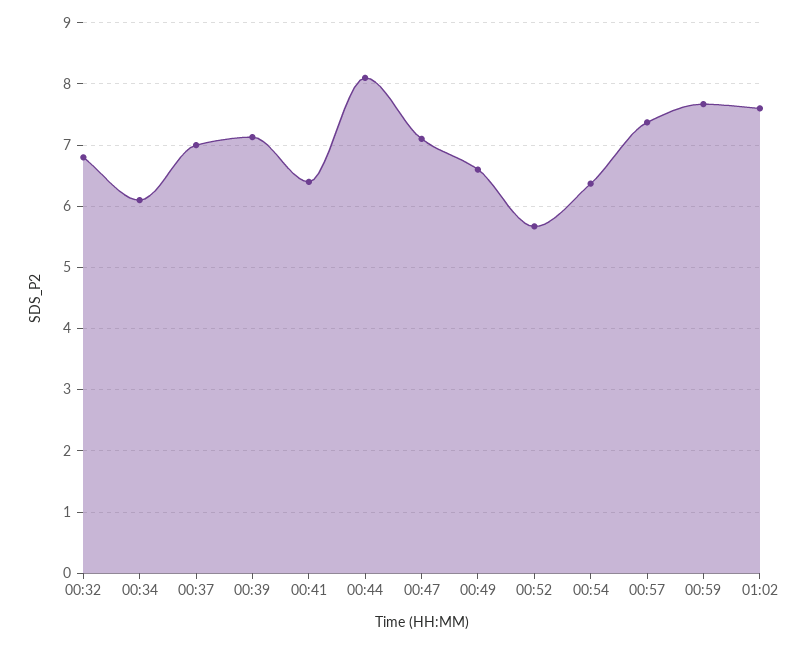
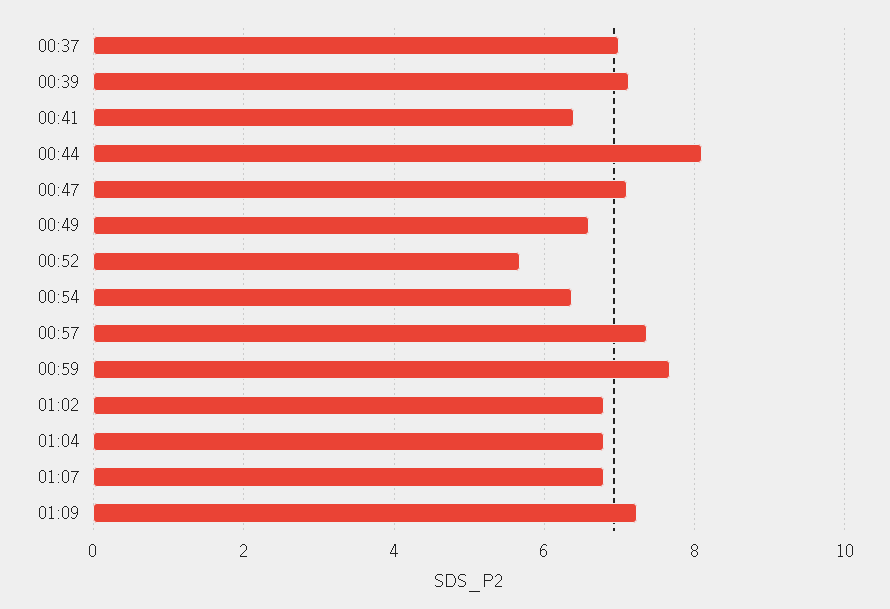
00:32: 6.8 -> none
00:34: 6.1 -> none
01:02: 7.6 -> 6.8
01:04: none -> 6.8
01:07: none -> 6.8
01:09: none -> 7.2

